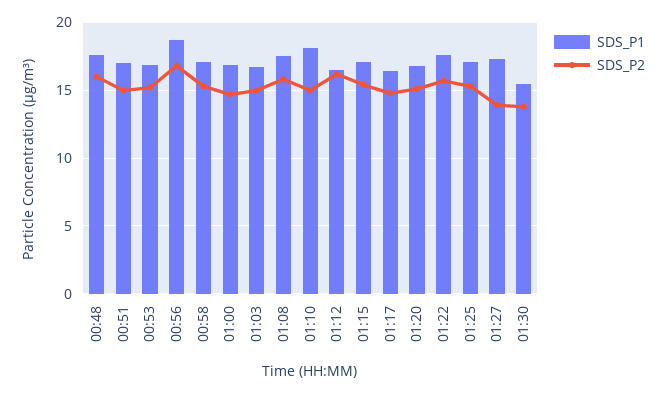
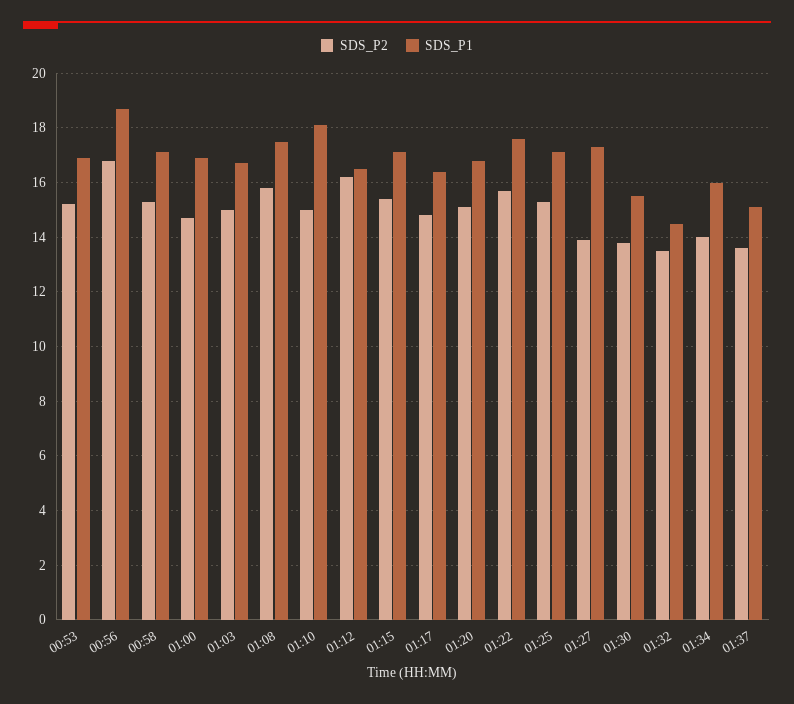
SDS_P1, 00:48: 17.5 -> none
SDS_P2, 00:48: 16 -> none
SDS_P1, 00:51: 17 -> none
SDS_P2, 00:51: 15 -> none
SDS_P2, 01:32: none -> 13.5
SDS_P1, 01:32: none -> 14.5
SDS_P2, 01:34: none -> 14
SDS_P1, 01:34: none -> 16
SDS_P2, 01:37: none -> 13.5
SDS_P1, 01:37: none -> 15

